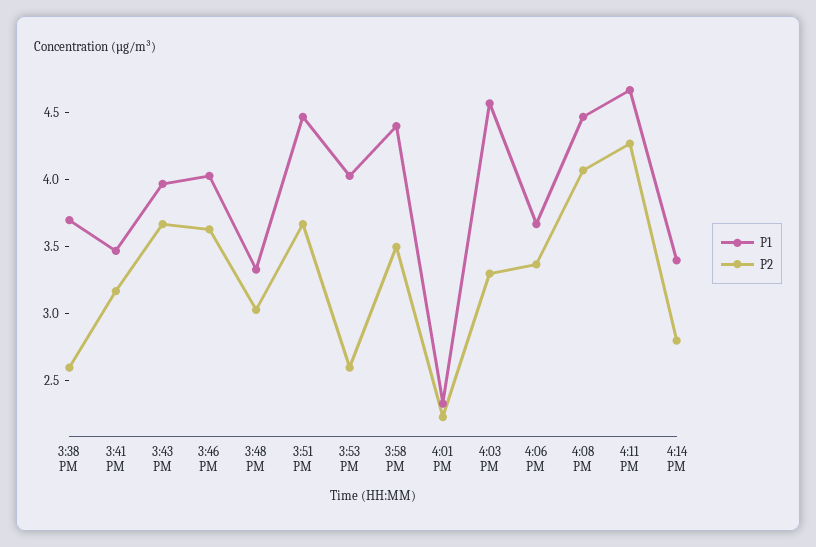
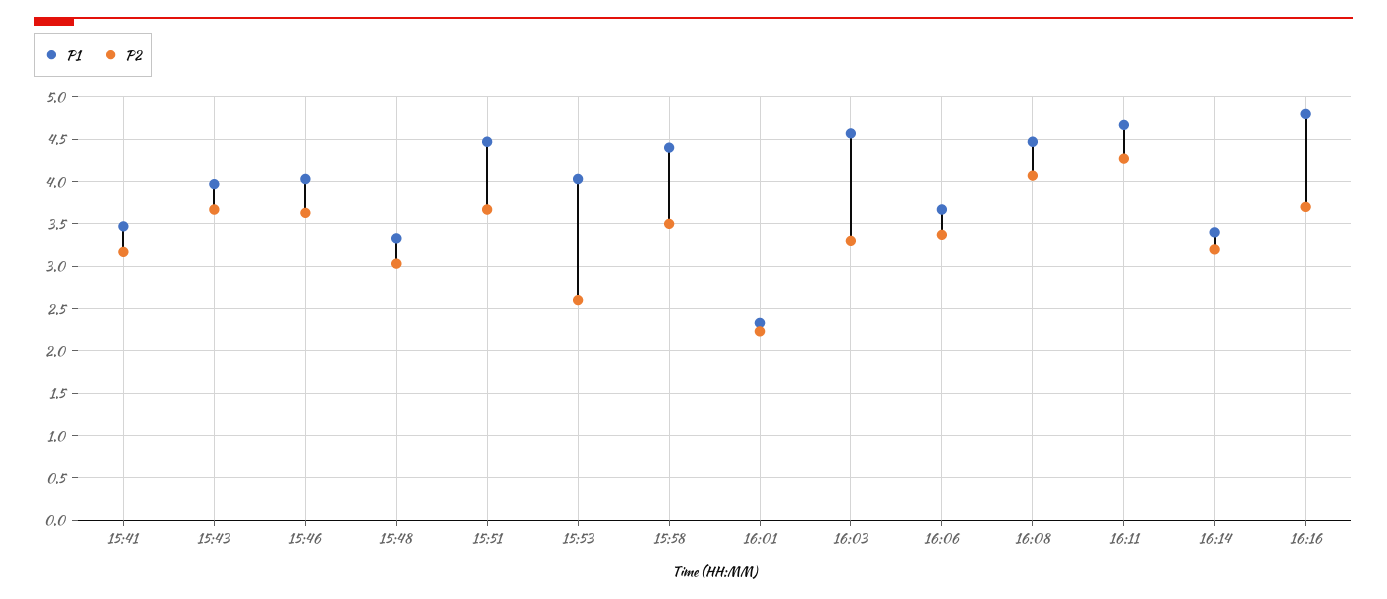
P1, 3:38 PM: 3.7 -> none
P2, 3:38 PM: 2.6 -> none
P2, 4:14 PM: 2.8 -> 3.2
P1, 16:16: none -> 4.8
P2, 16:16: none -> 3.7

